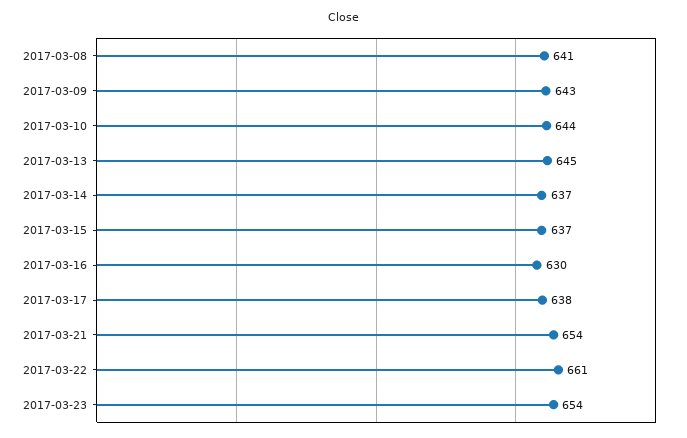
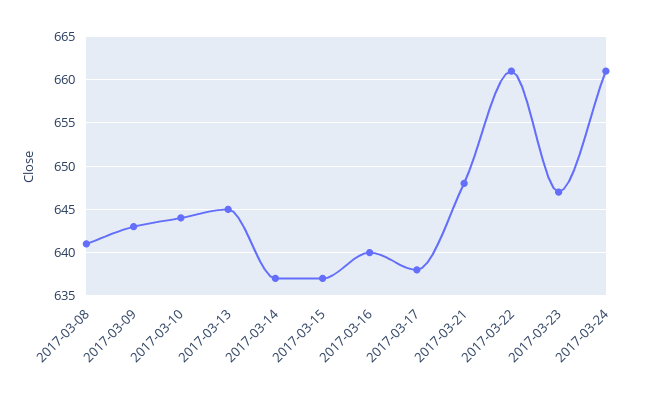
2017-03-16: 630 -> 640
2017-03-21: 654 -> 648
2017-03-23: 654 -> 647
2017-03-24: none -> 661

